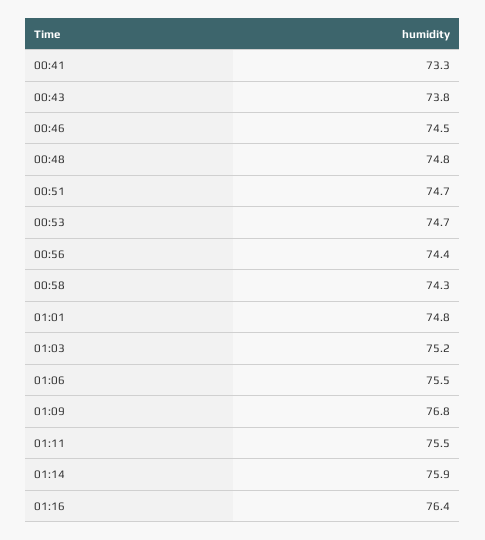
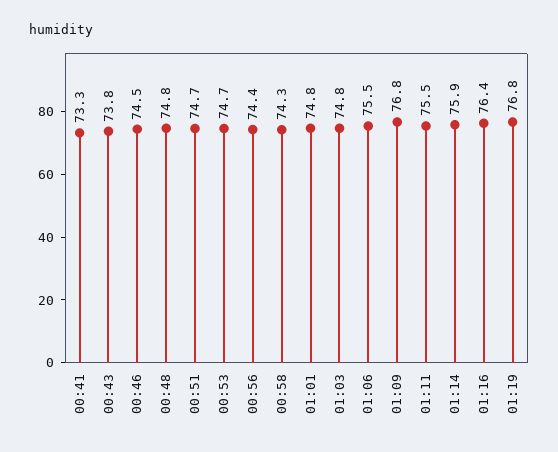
01:03: 75.2 -> 74.8
01:19: none -> 76.8

